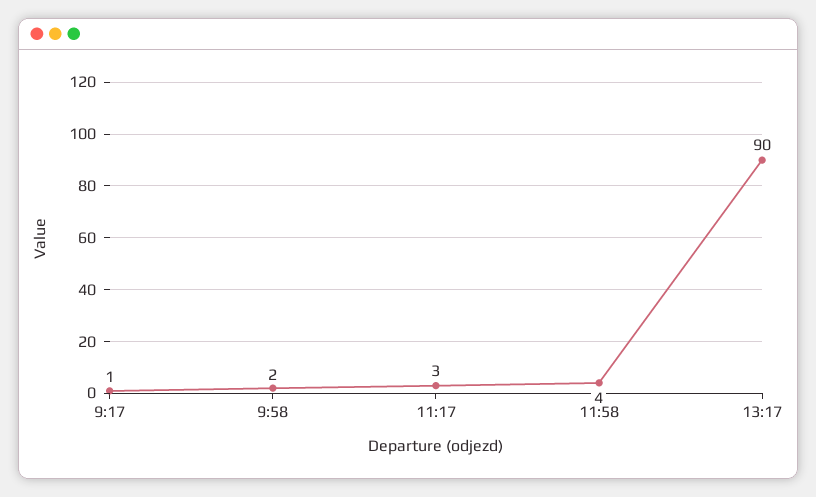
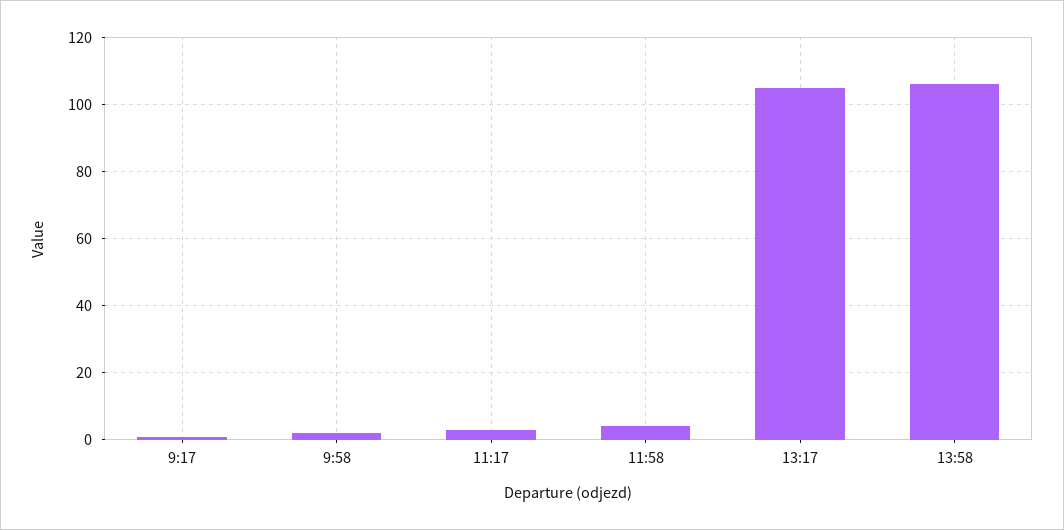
13:17: 90 -> 105
13:58: none -> 105

